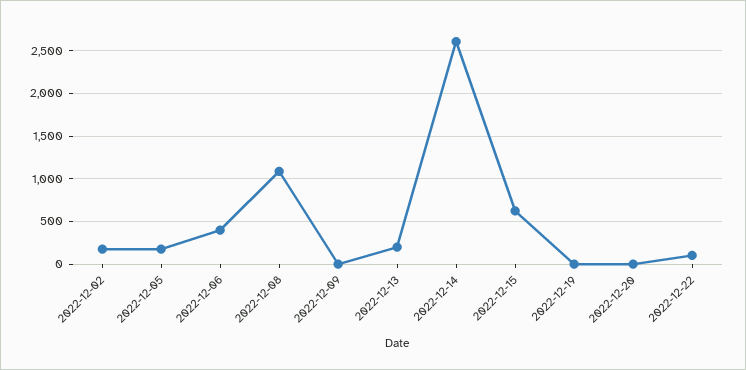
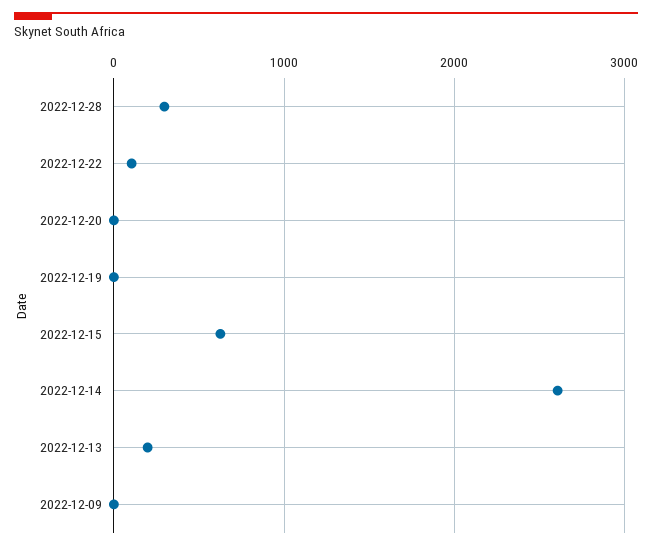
2022-12-02: 200 -> none
2022-12-05: 200 -> none
2022-12-06: 400 -> none
2022-12-08: 1100 -> none
2022-12-28: none -> 300

